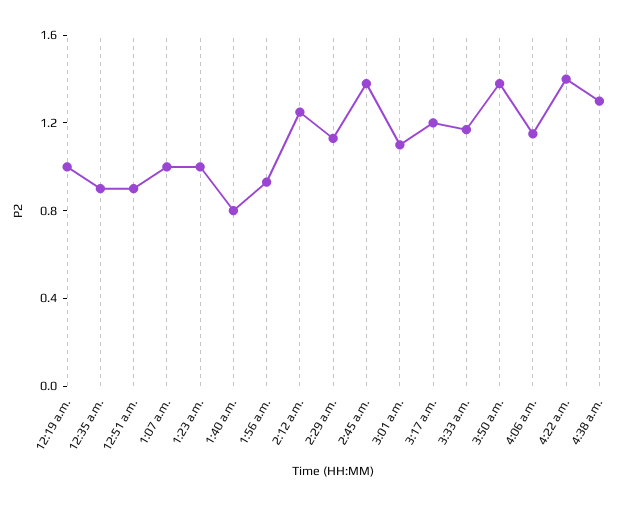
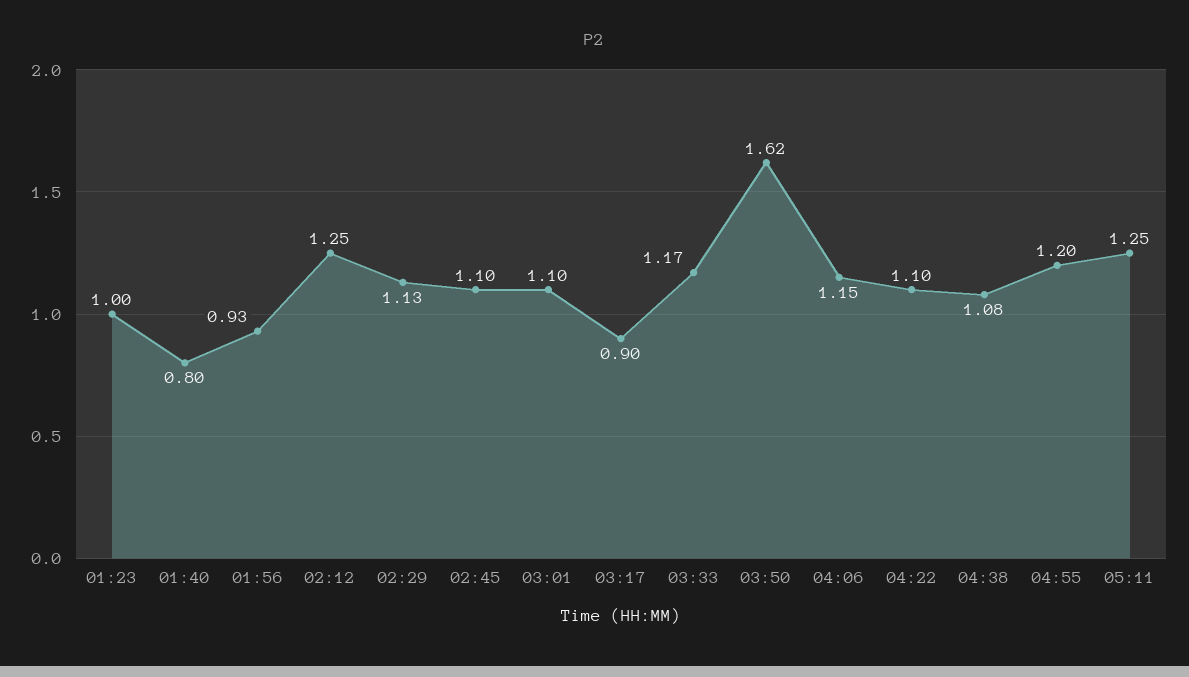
12:19 a.m.: 1 -> none
12:35 a.m.: 0.9 -> none
12:51 a.m.: 0.9 -> none
1:07 a.m.: 1 -> none
2:45 a.m.: 1.4 -> 1.1
3:17 a.m.: 1.2 -> 0.9
3:50 a.m.: 1.4 -> 1.62
4:22 a.m.: 1.4 -> 1.1
4:38 a.m.: 1.3 -> 1.08
04:55: none -> 1.2
05:11: none -> 1.25

